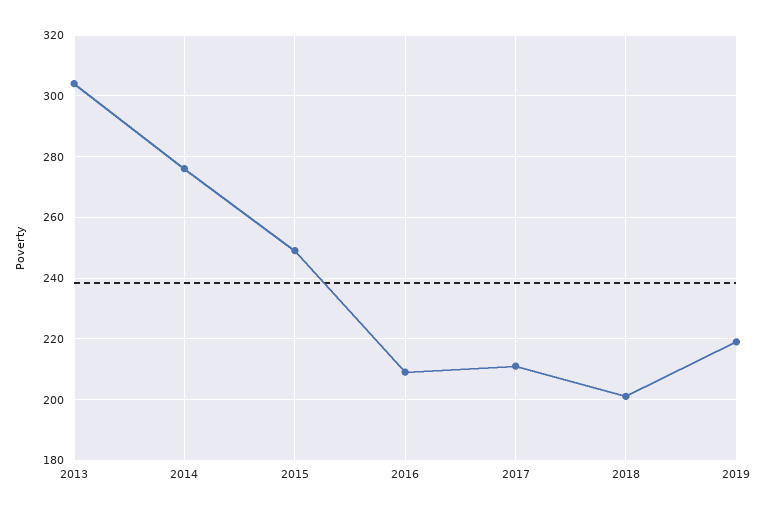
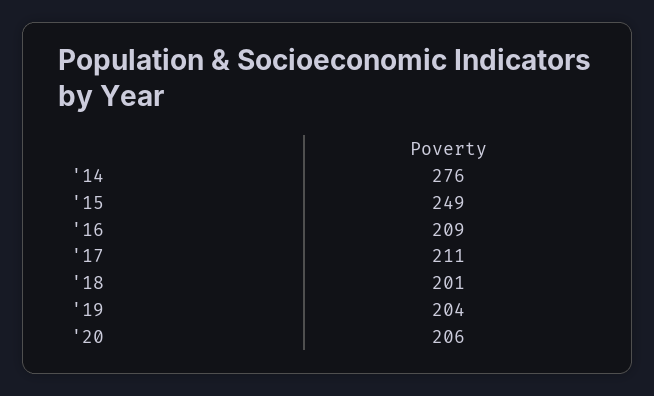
2013: 305 -> none
2019: 220 -> 204
'20: none -> 206

